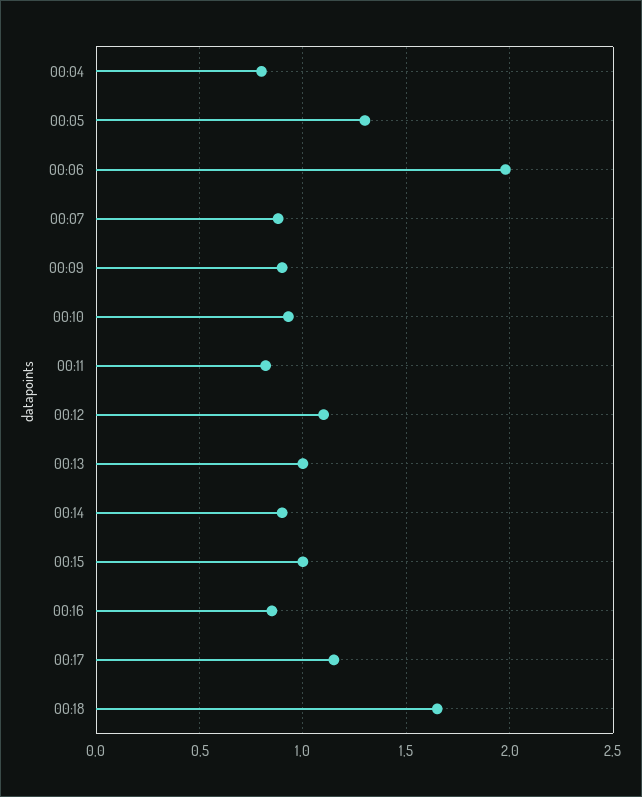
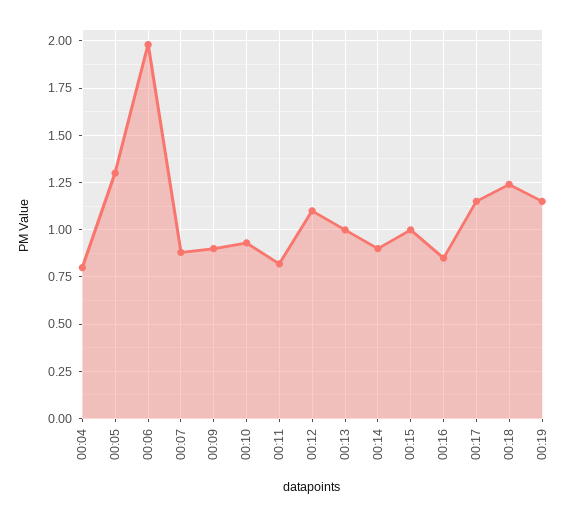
00:18: 1.65 -> 1.25
00:19: none -> 1.15

